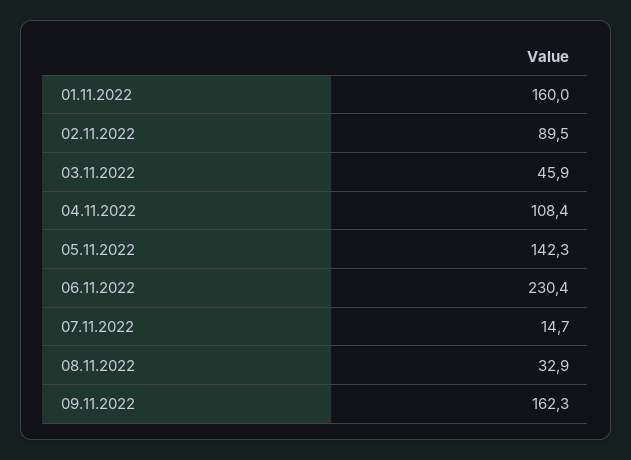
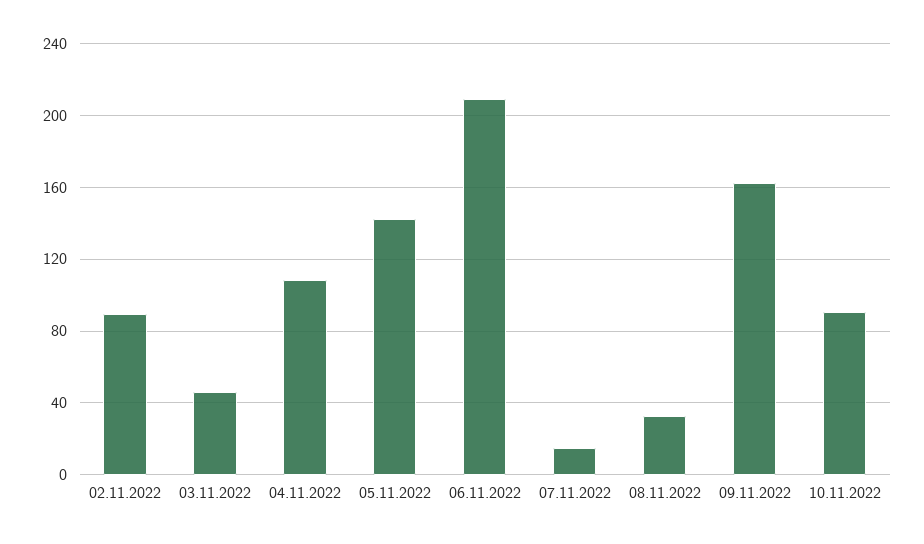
01.11.2022: 160 -> none
06.11.2022: 230.4 -> 210
10.11.2022: none -> 90

